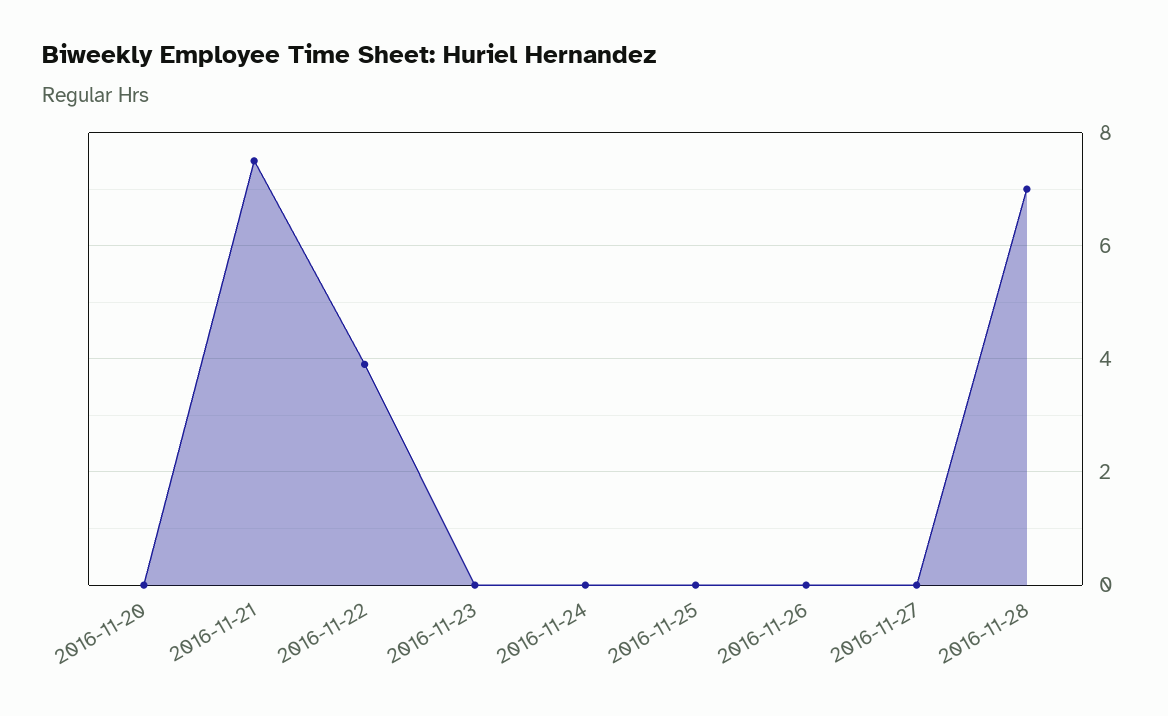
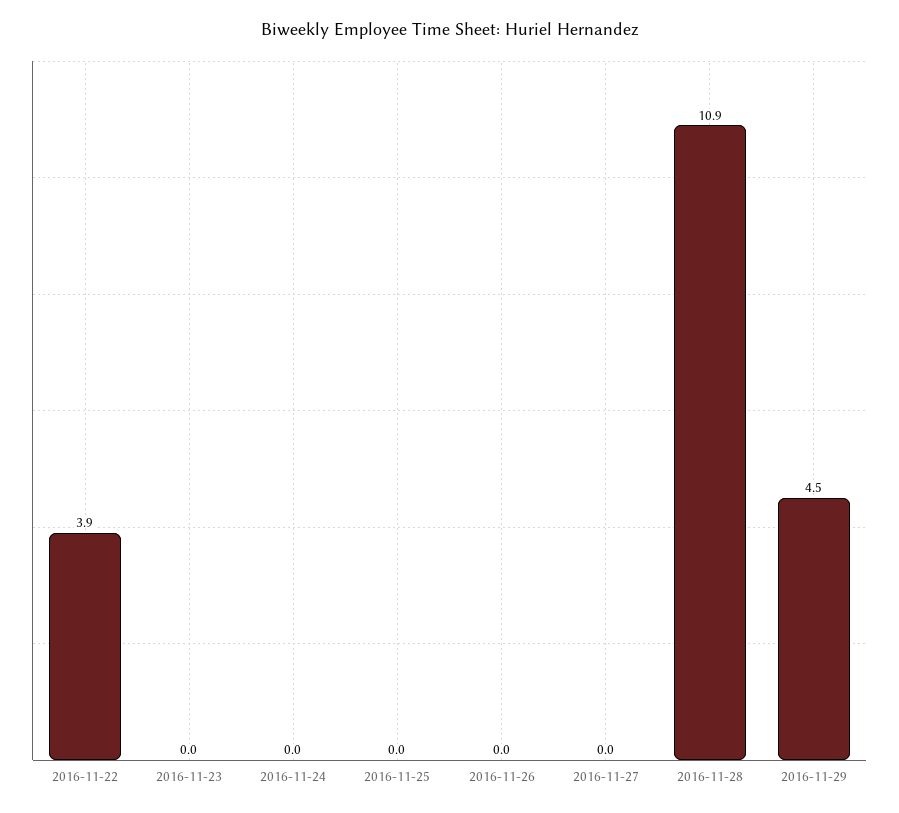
2016-11-20: 0 -> none
2016-11-21: 7.5 -> none
2016-11-28: 7 -> 10.9
2016-11-29: none -> 4.5

